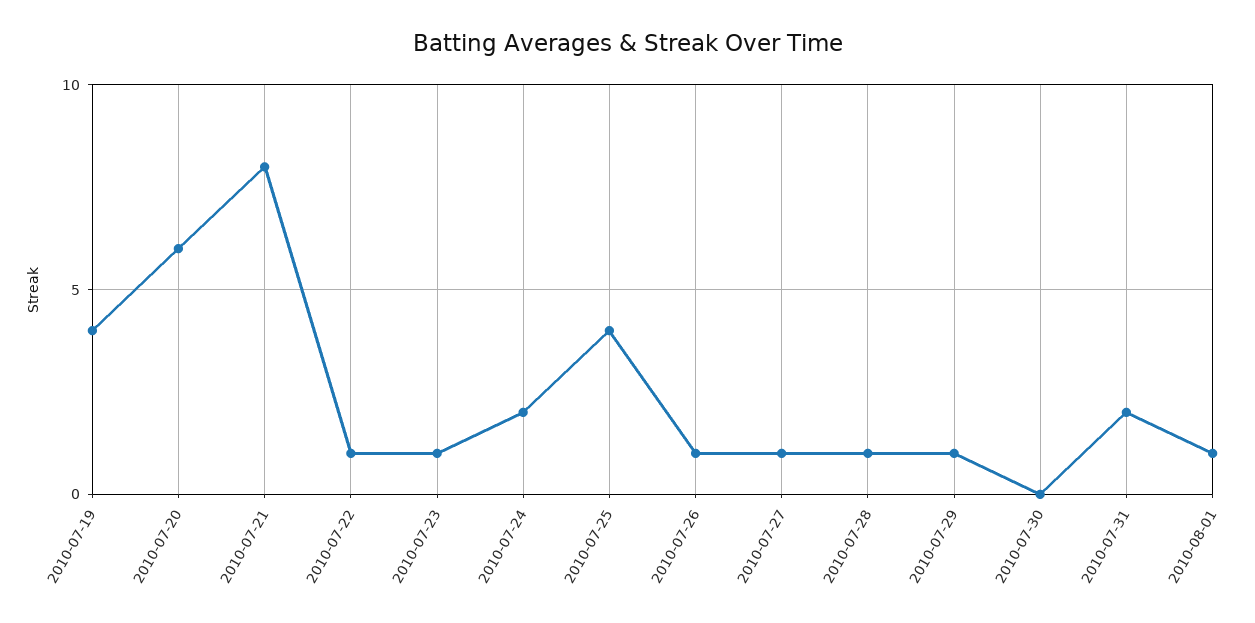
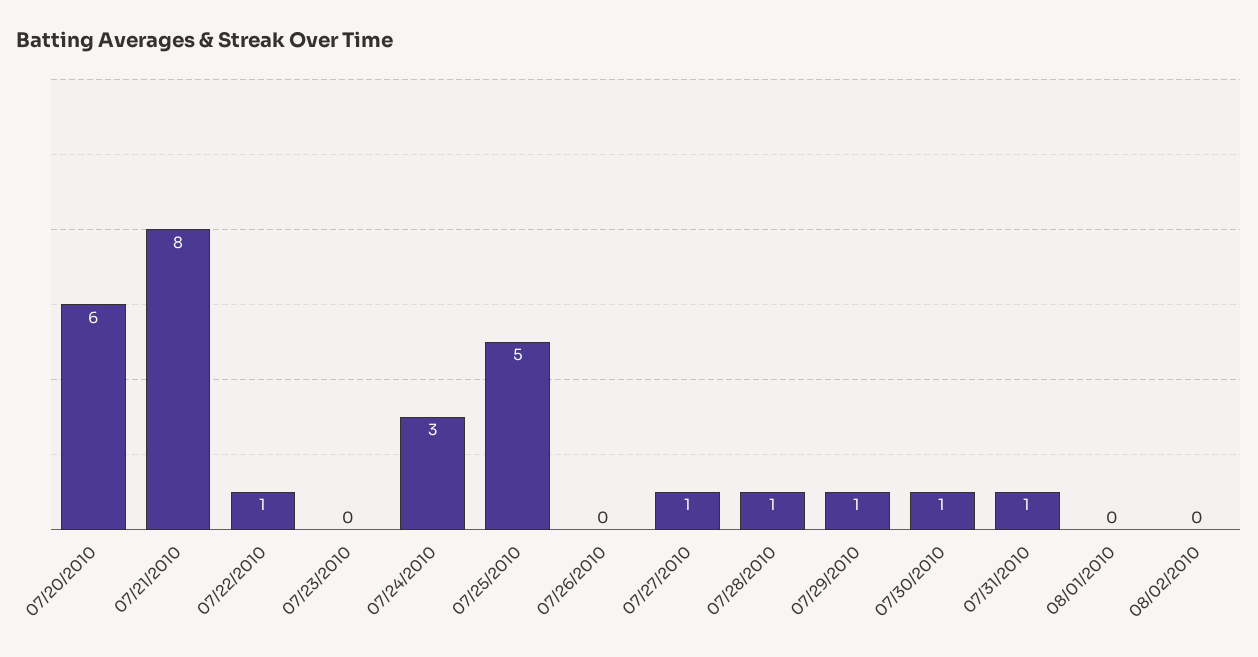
2010-07-19: 4 -> none
2010-07-23: 1 -> 0
2010-07-24: 2 -> 3
2010-07-25: 4 -> 5
2010-07-26: 1 -> 0
2010-07-30: 0 -> 1
2010-07-31: 2 -> 1
2010-08-01: 1 -> 0
08/02/2010: none -> 0

